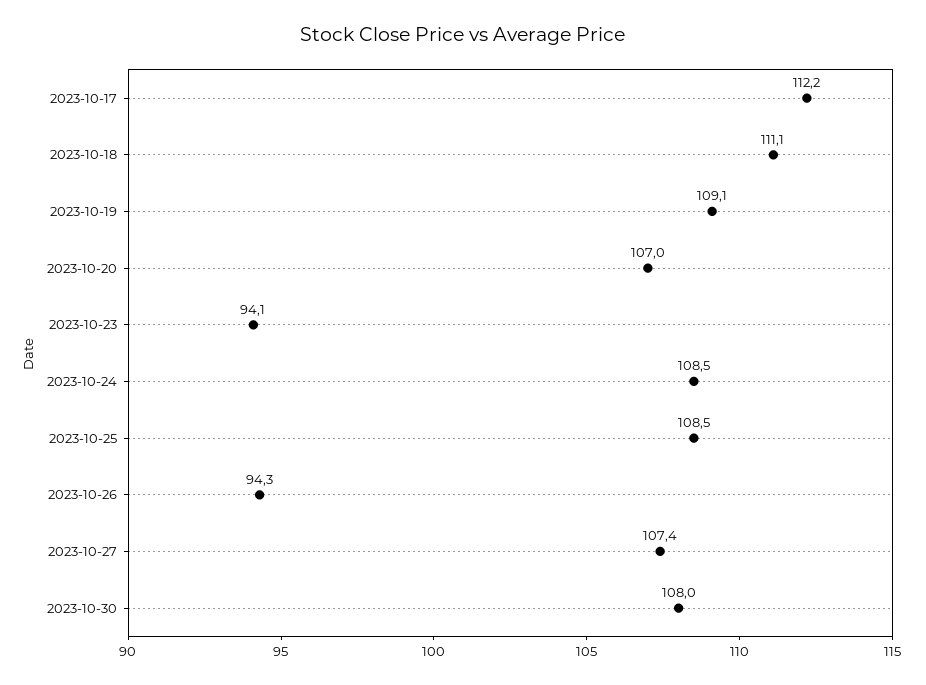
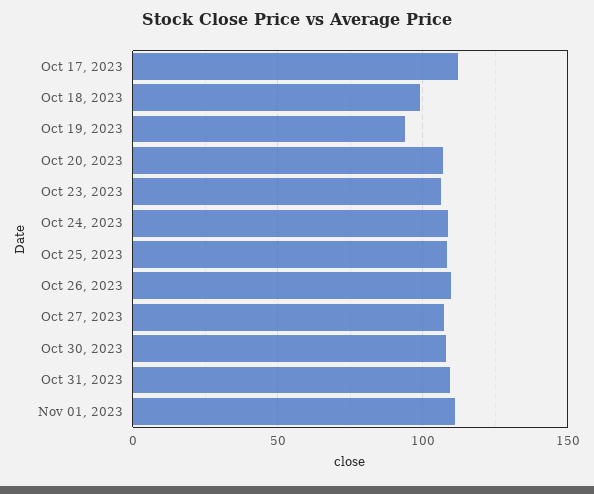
2023-10-18: 111.1 -> 100
2023-10-19: 109.1 -> 95
2023-10-23: 94.1 -> 105
2023-10-26: 94.3 -> 110
Oct 31, 2023: none -> 110
Nov 01, 2023: none -> 110

